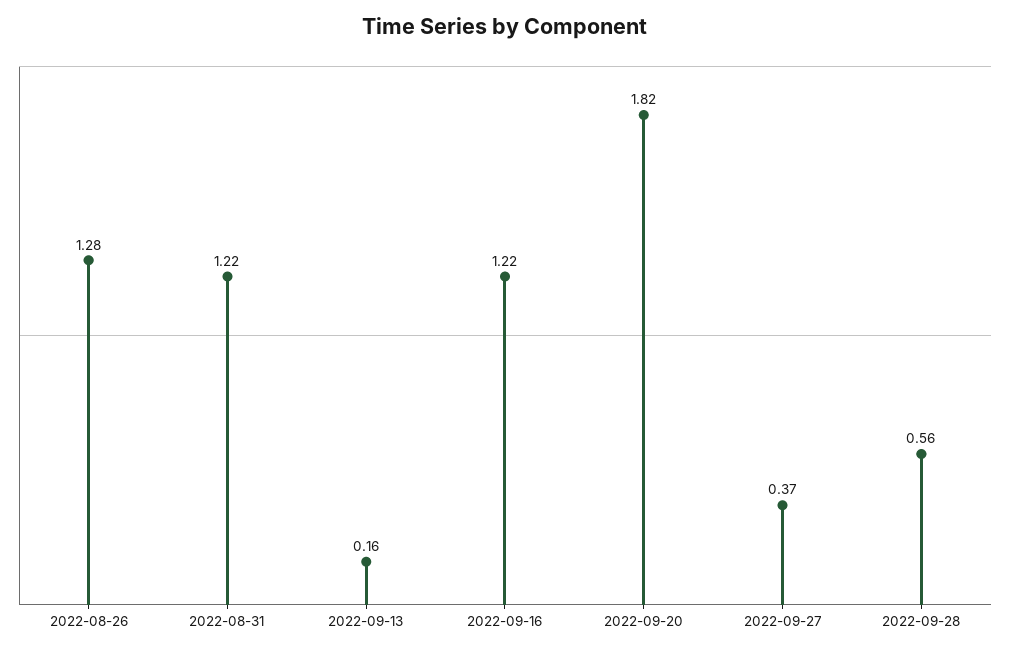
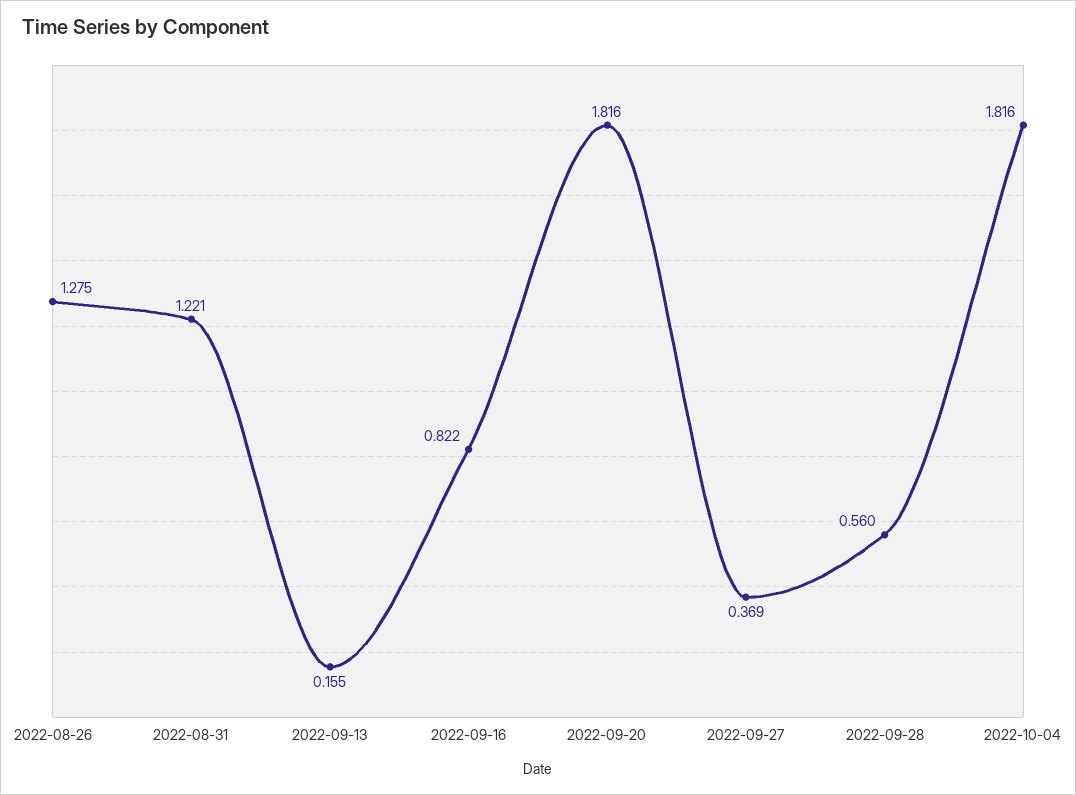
2022-09-16: 1.22 -> 0.822
2022-10-04: none -> 1.816

